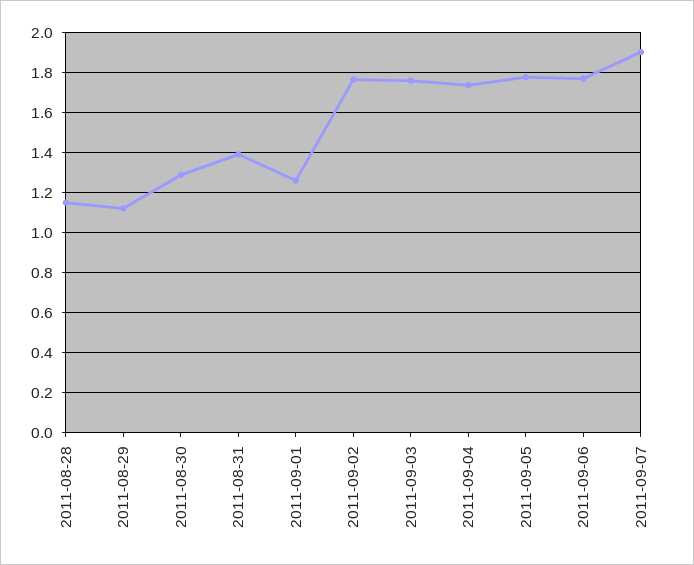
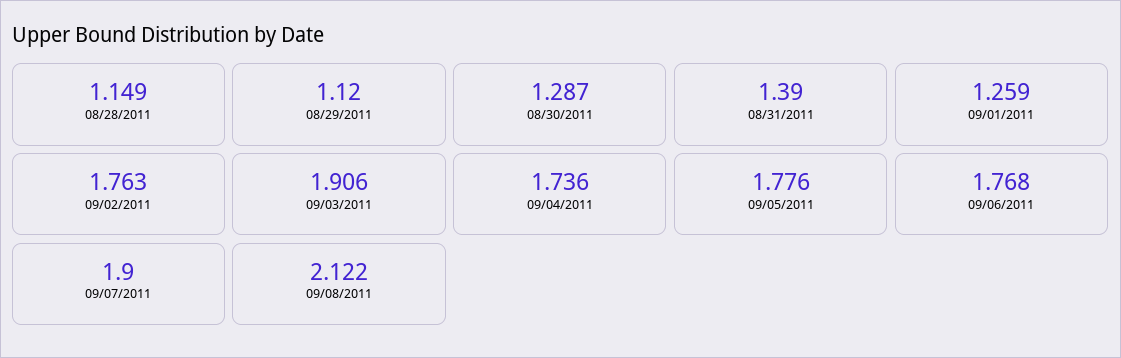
2011-09-03: 1.75 -> 1.906
09/08/2011: none -> 2.122

